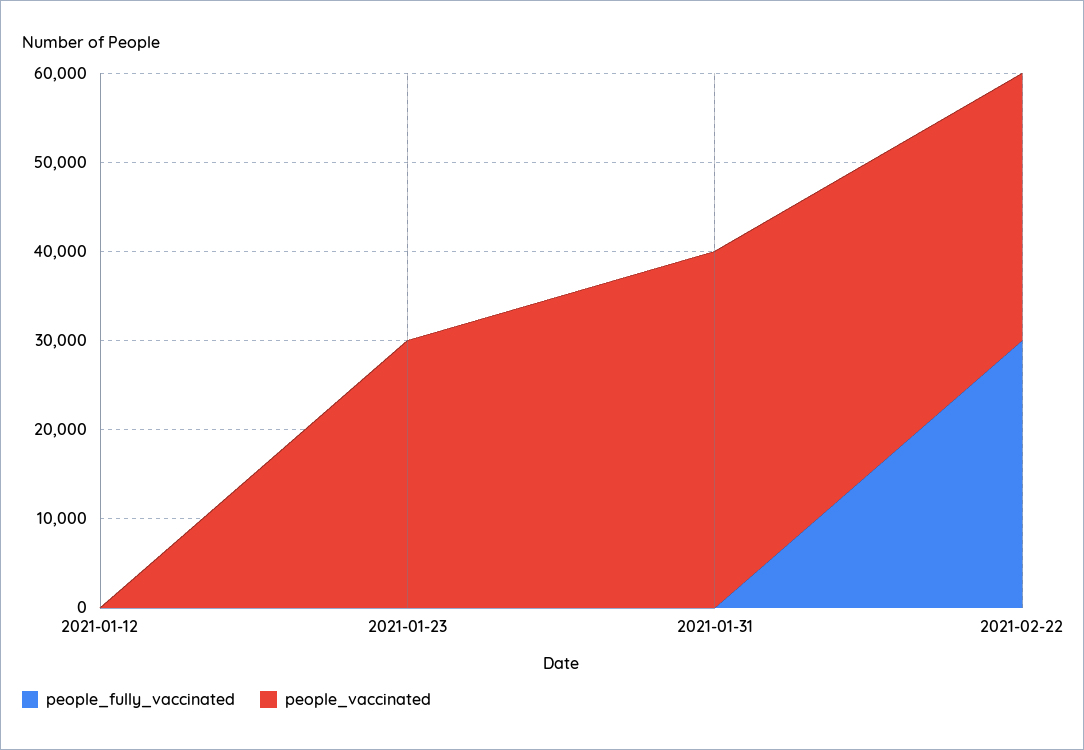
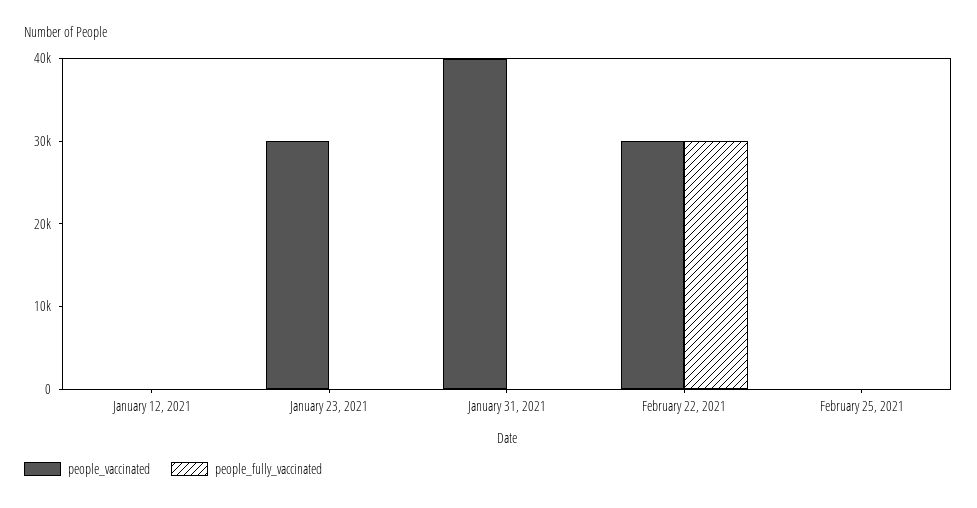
people_vaccinated, February 25, 2021: none -> 0
people_fully_vaccinated, February 25, 2021: none -> 0

